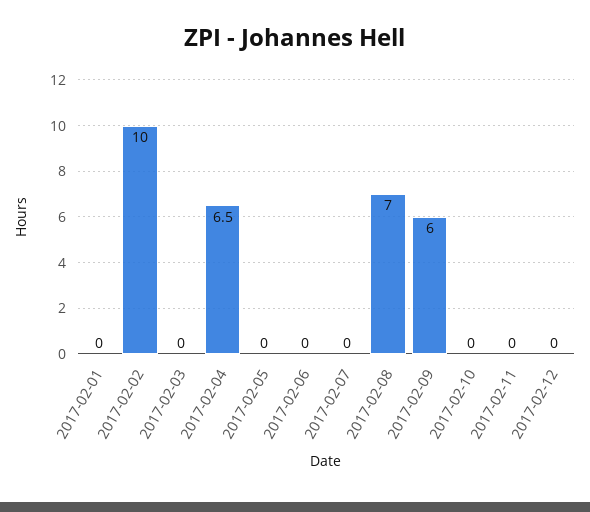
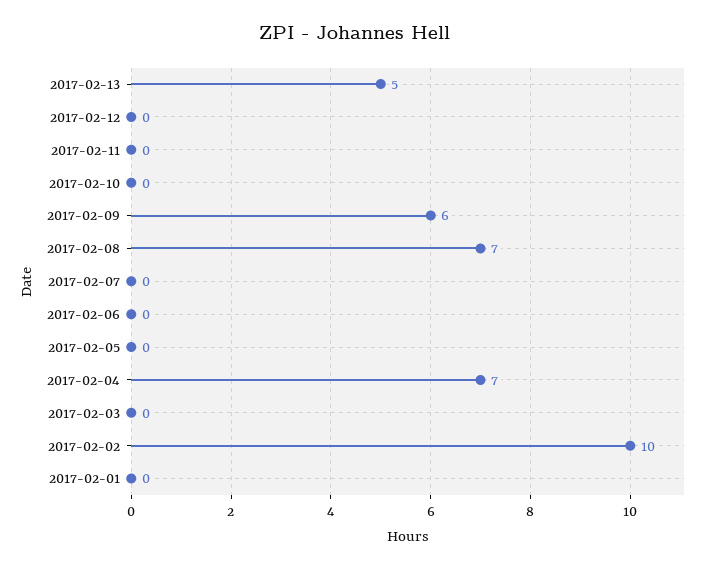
2017-02-04: 6.5 -> 7
2017-02-13: none -> 5

